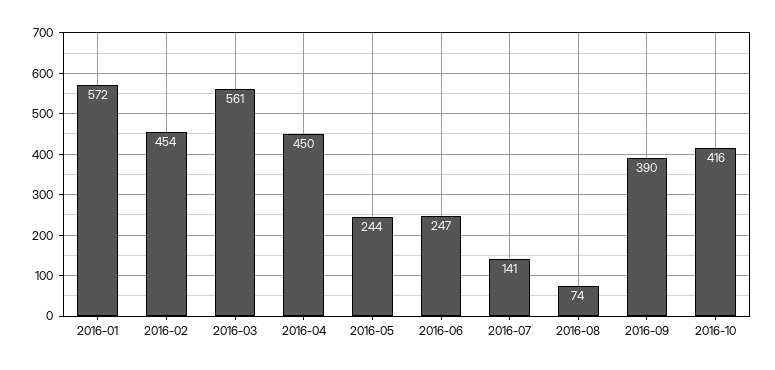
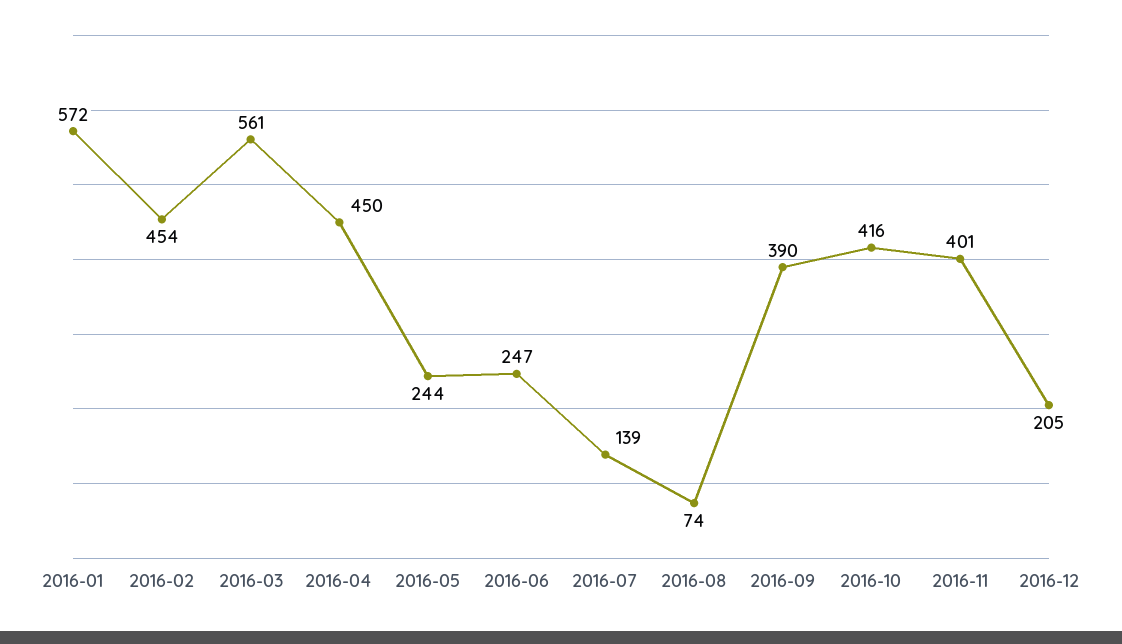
2016-07: 141 -> 139
2016-11: none -> 401
2016-12: none -> 205

